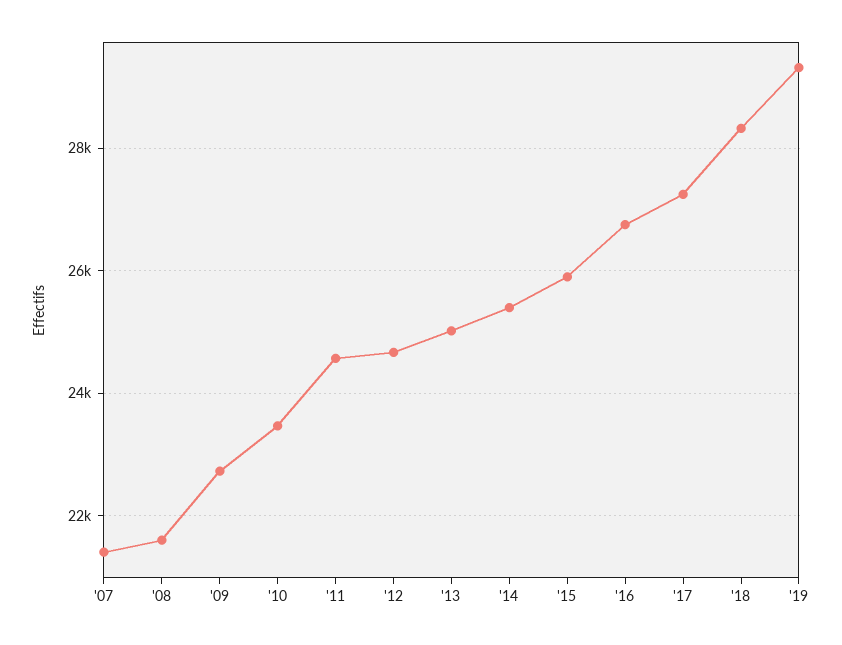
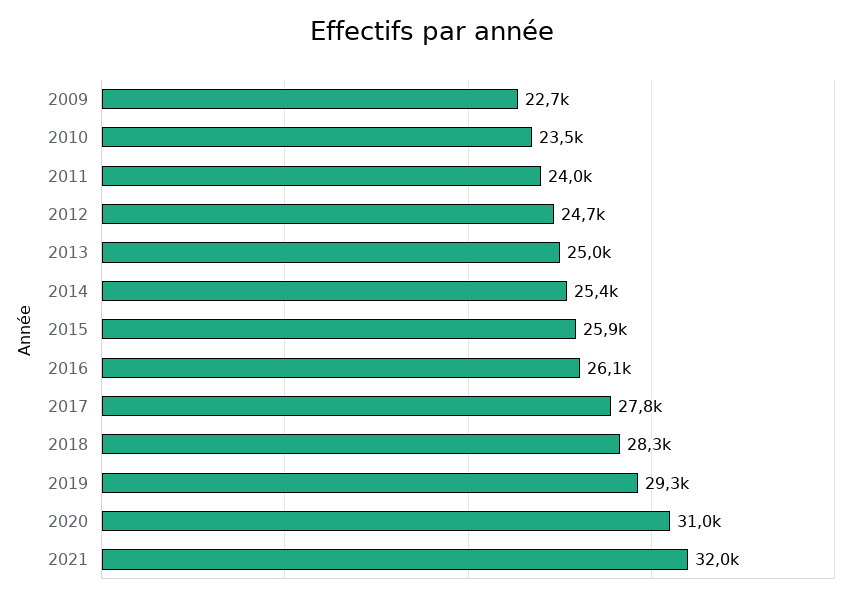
'07: 21400 -> none
'08: 21600 -> none
'11: 24600 -> 24000
'16: 26800 -> 26100
'17: 27200 -> 27800
2020: none -> 31000
2021: none -> 32000

